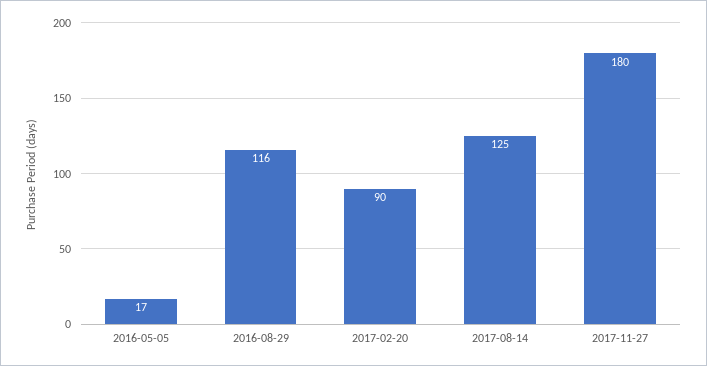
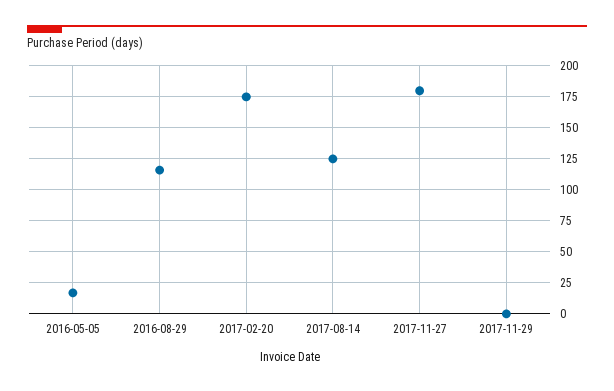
2017-02-20: 90 -> 175
2017-11-29: none -> 0

